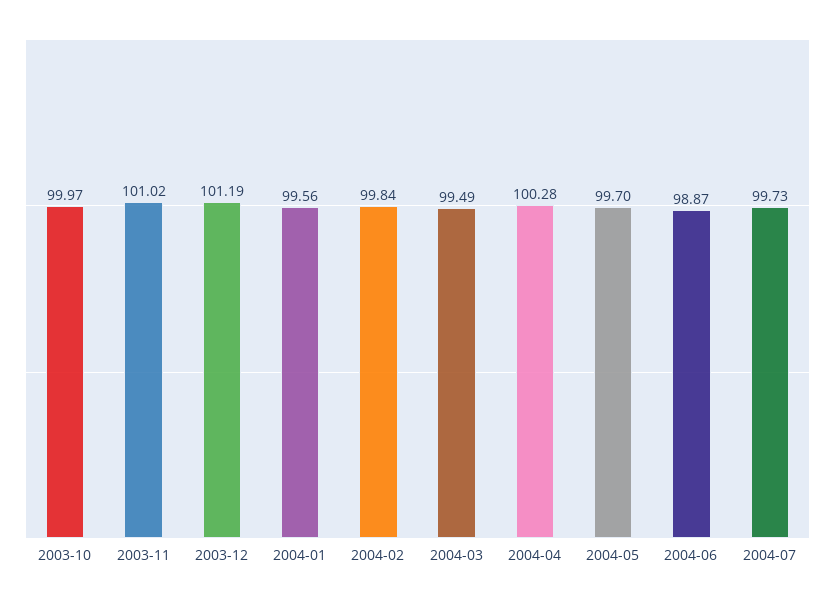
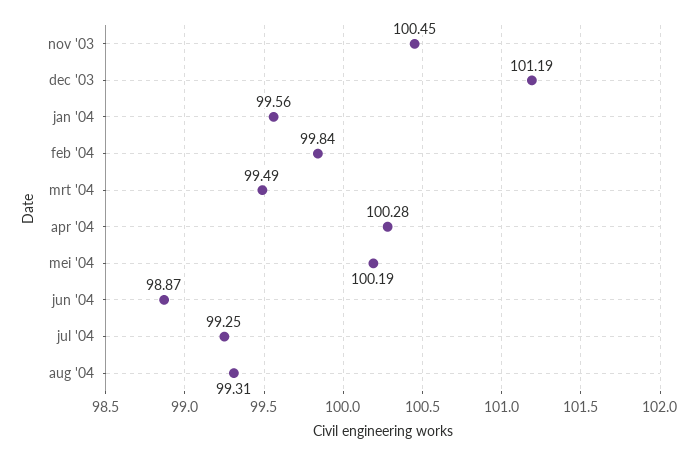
2003-10: 99.97 -> none
2003-11: 101.02 -> 100.45
2004-05: 99.7 -> 100.19
2004-07: 99.73 -> 99.25
aug '04: none -> 99.31

